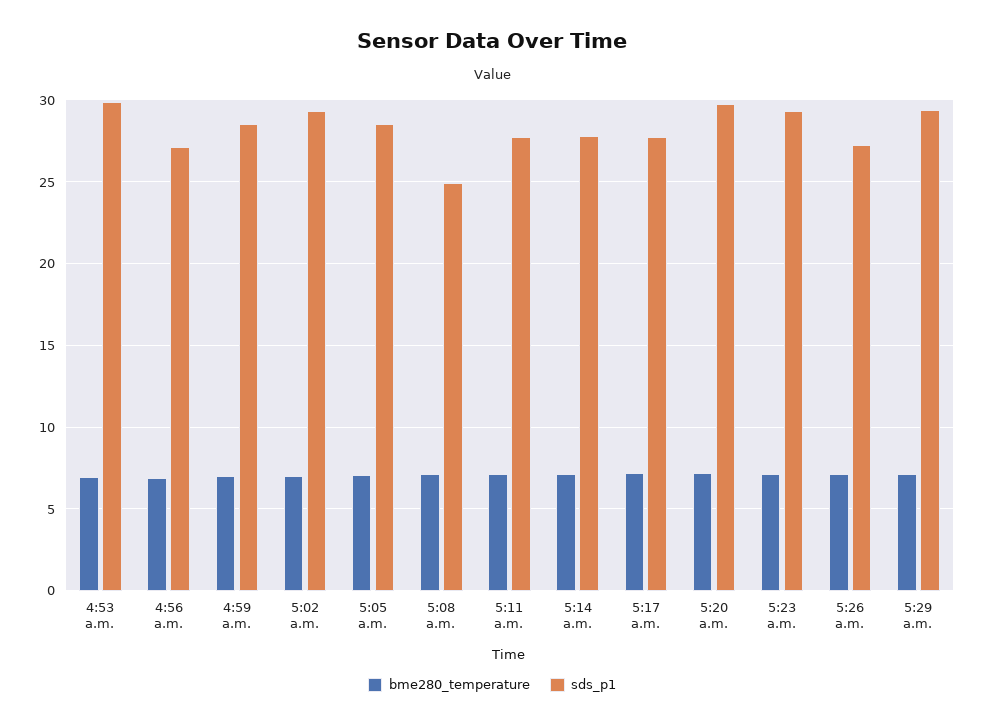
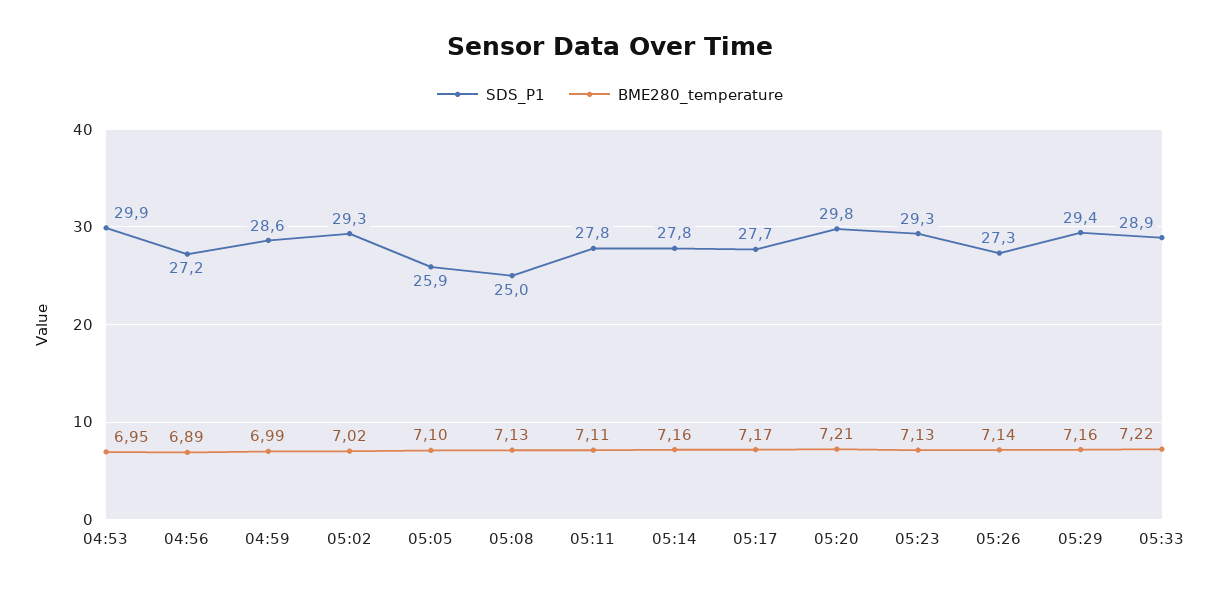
sds_p1, 5:05 a.m.: 28.5 -> 25.9
sds_p1, 05:33: none -> 28.9
bme280_temperature, 05:33: none -> 7.22

